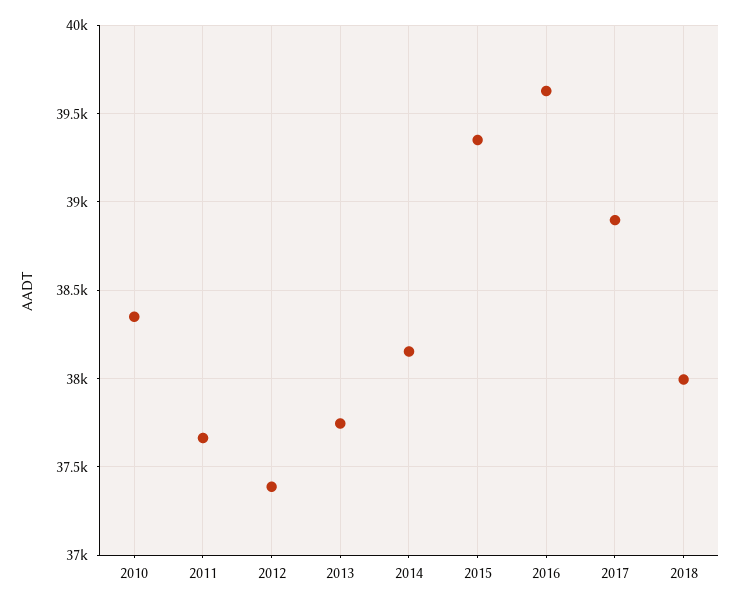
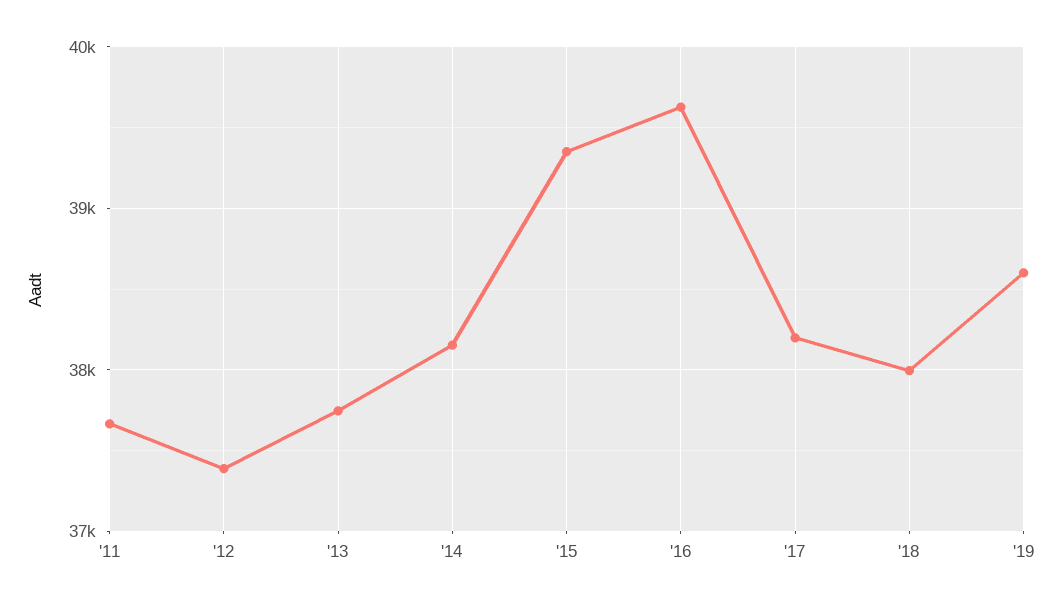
2010: 38350 -> none
2017: 38900 -> 38200
'19: none -> 38600

